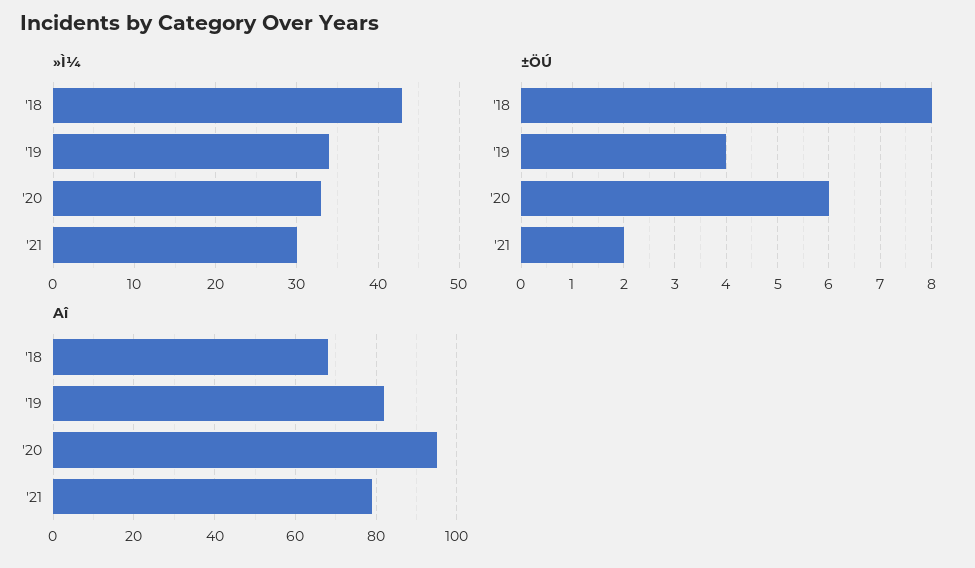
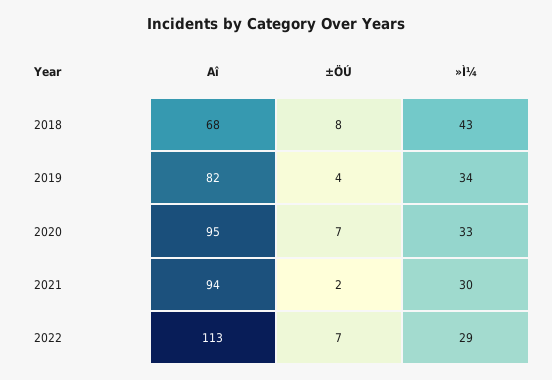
±ÖÚ, '20: 6 -> 7
Aî, '21: 80 -> 94
Aî, 2022: none -> 113
±ÖÚ, 2022: none -> 7
»Ì¼, 2022: none -> 29

